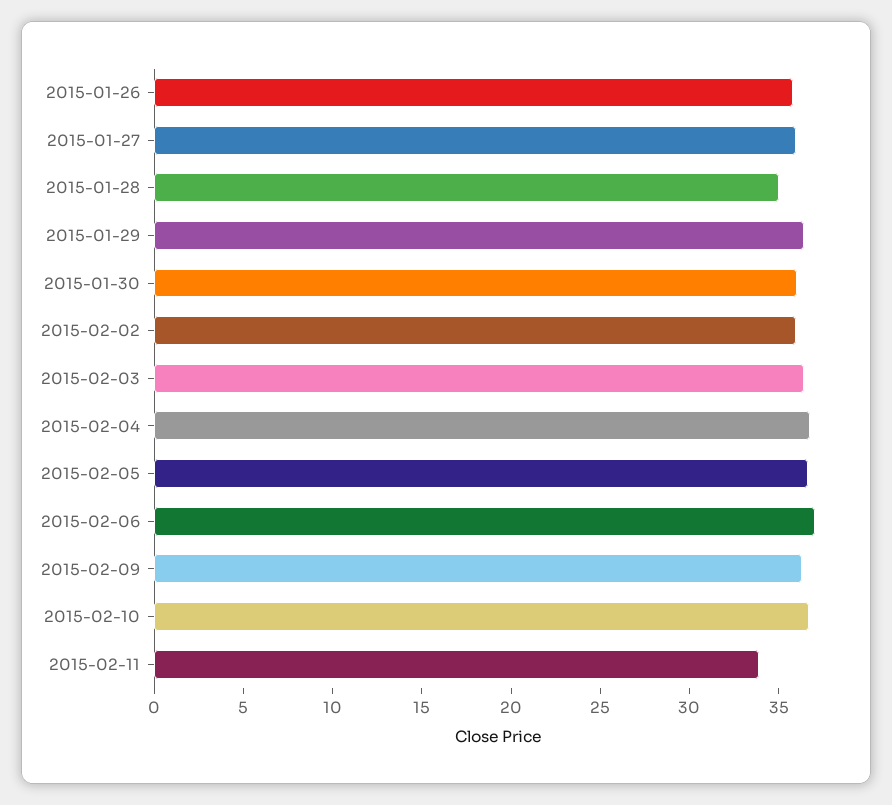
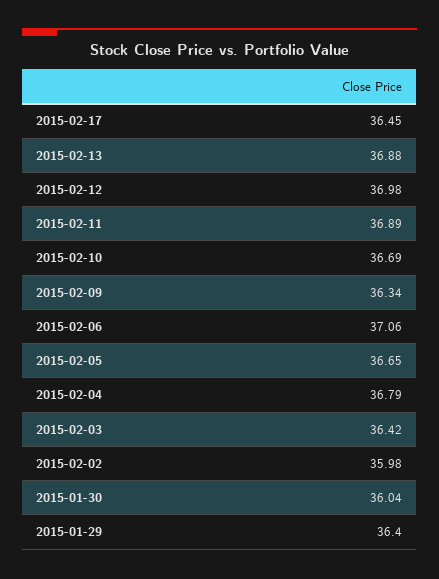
2015-01-26: 36 -> none
2015-01-27: 36 -> none
2015-01-28: 35 -> none
2015-02-11: 34 -> 36.89
2015-02-17: none -> 36.45
2015-02-13: none -> 36.88
2015-02-12: none -> 36.98

